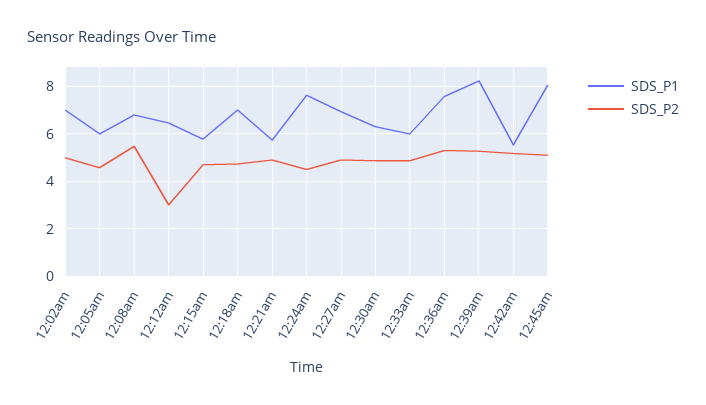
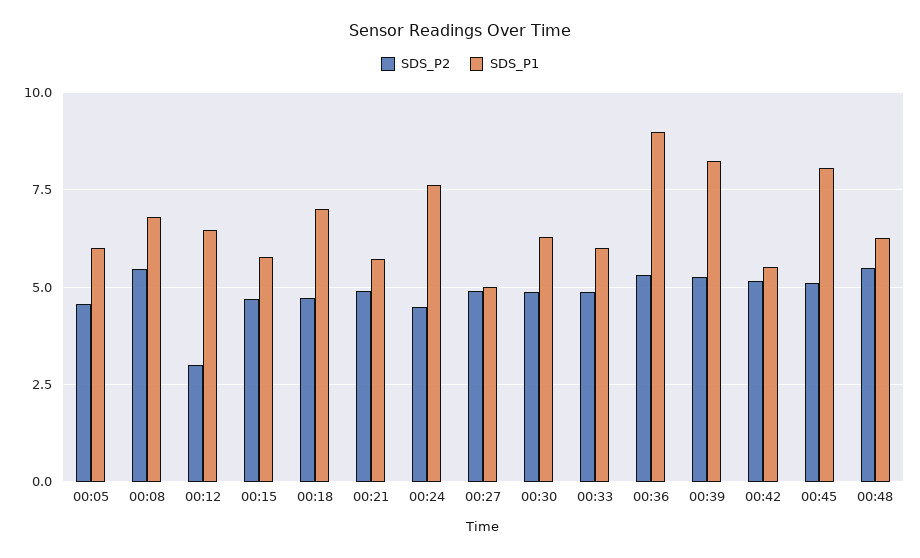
SDS_P1, 12:02am: 7 -> none
SDS_P2, 12:02am: 5 -> none
SDS_P1, 12:27am: 7 -> 5
SDS_P1, 12:36am: 7.5 -> 9
SDS_P2, 00:48: none -> 5.5
SDS_P1, 00:48: none -> 6.25

